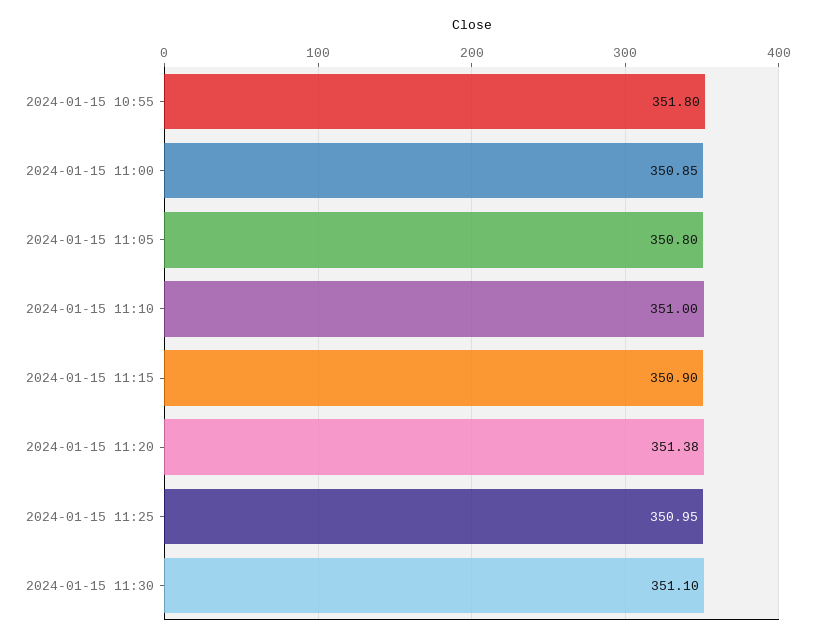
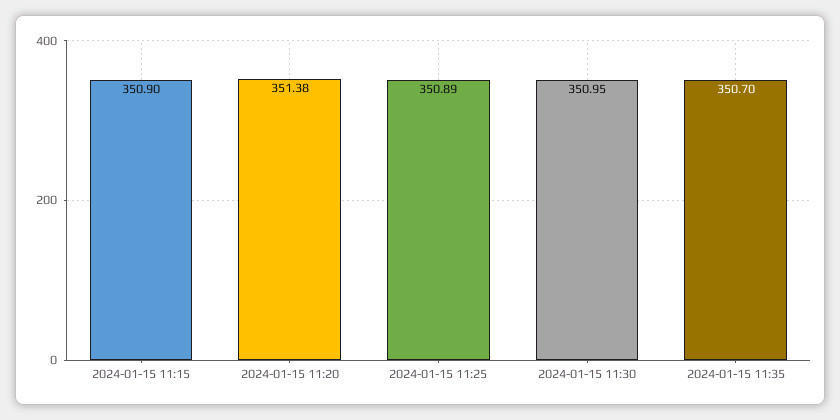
2024-01-15 10:55: 351.8 -> none
2024-01-15 11:00: 350.85 -> none
2024-01-15 11:05: 350.8 -> none
2024-01-15 11:10: 351 -> none
2024-01-15 11:25: 350.95 -> 350.89
2024-01-15 11:30: 351.1 -> 350.95
2024-01-15 11:35: none -> 350.7

